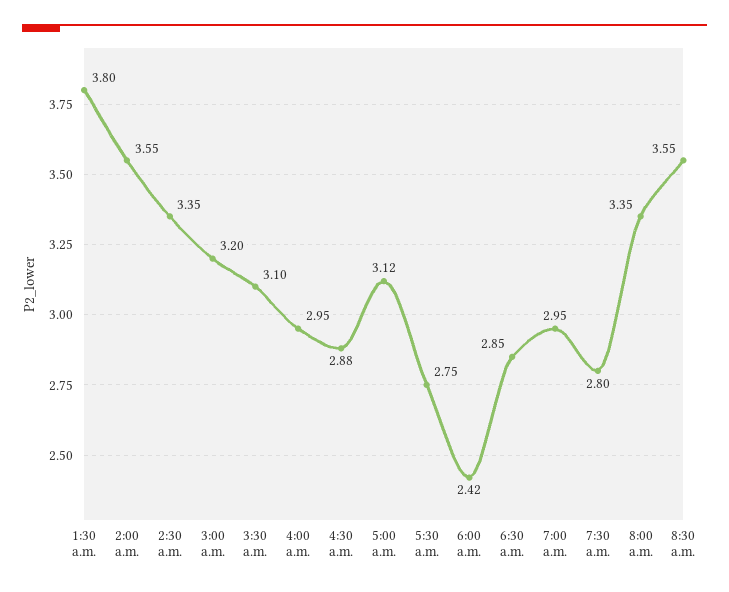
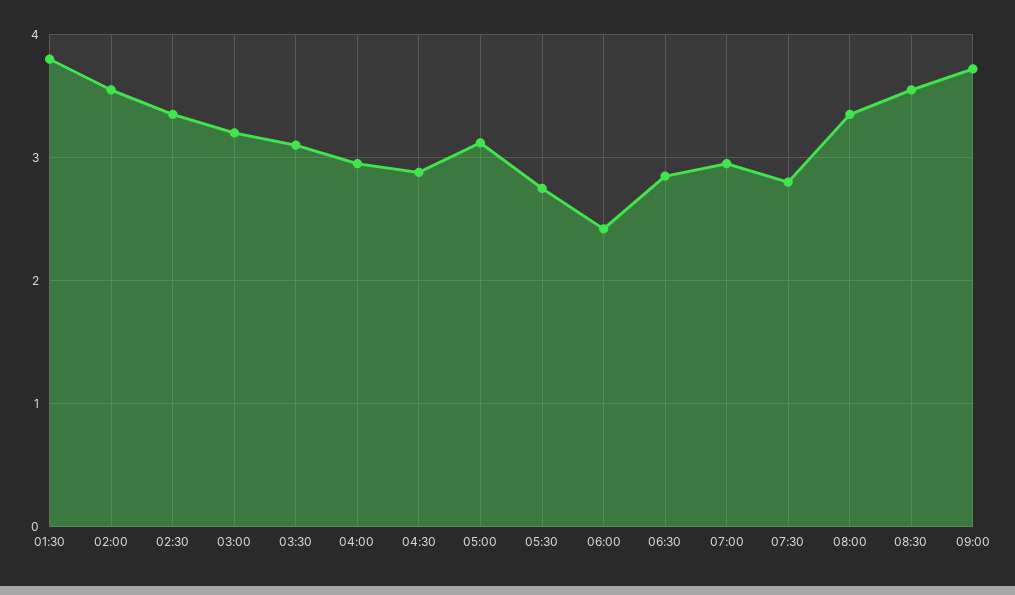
09:00: none -> 3.7

